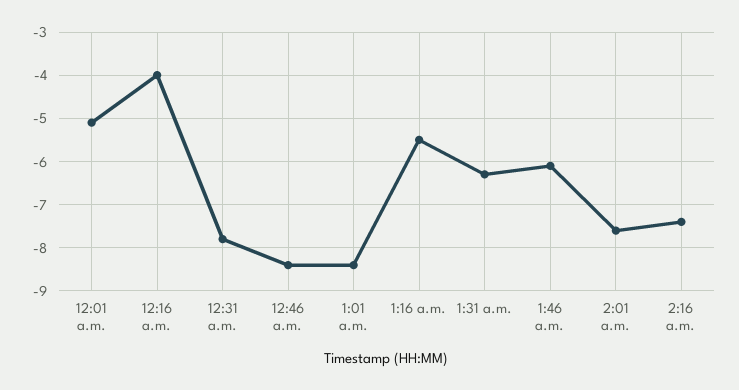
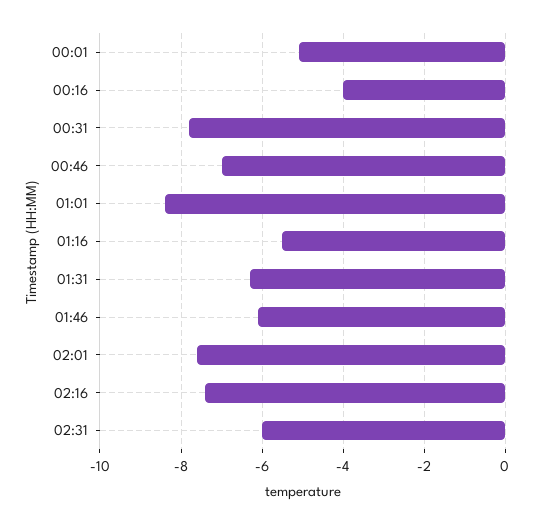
12:46 a.m.: -8.5 -> -7
02:31: none -> -6

